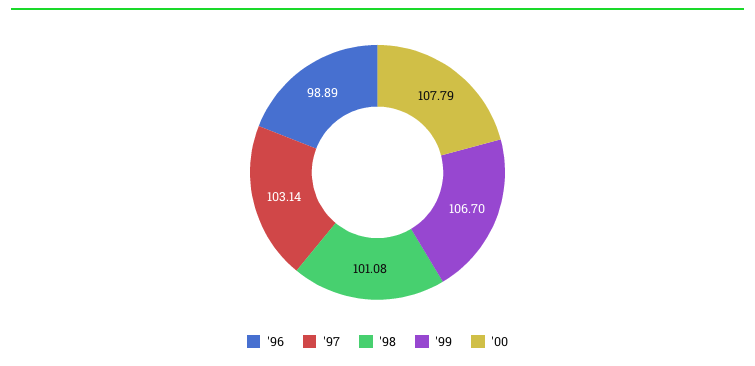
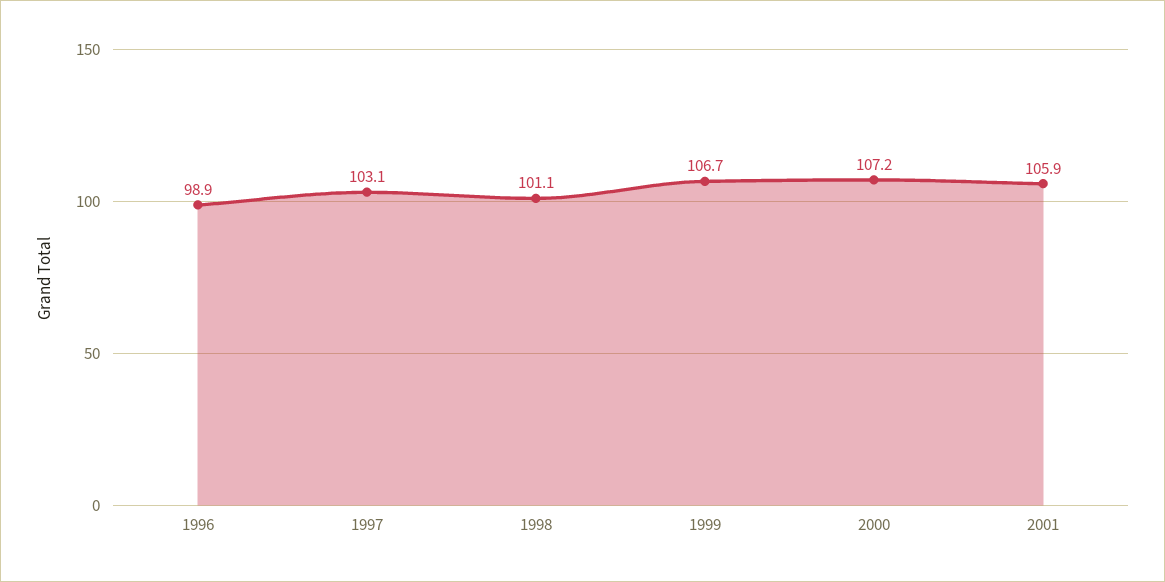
'00: 107.79 -> 107.2
2001: none -> 105.9

